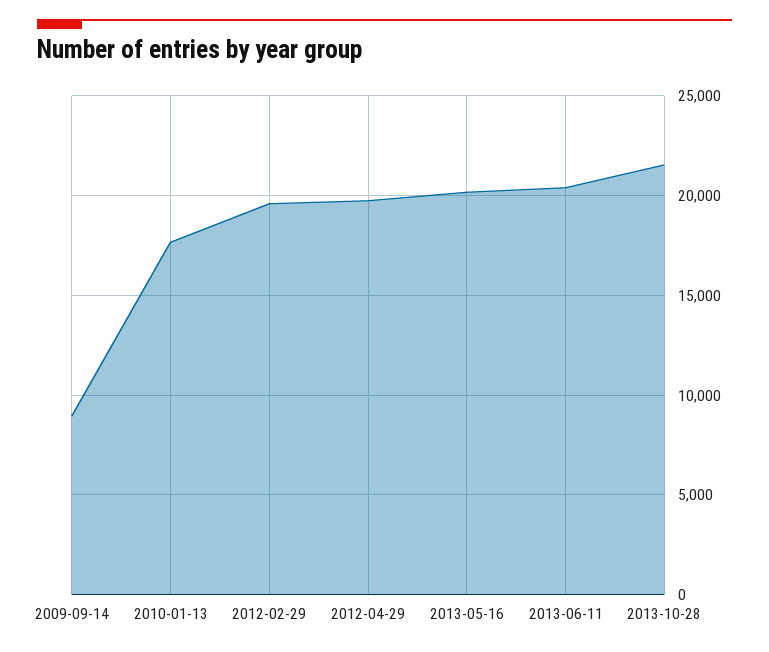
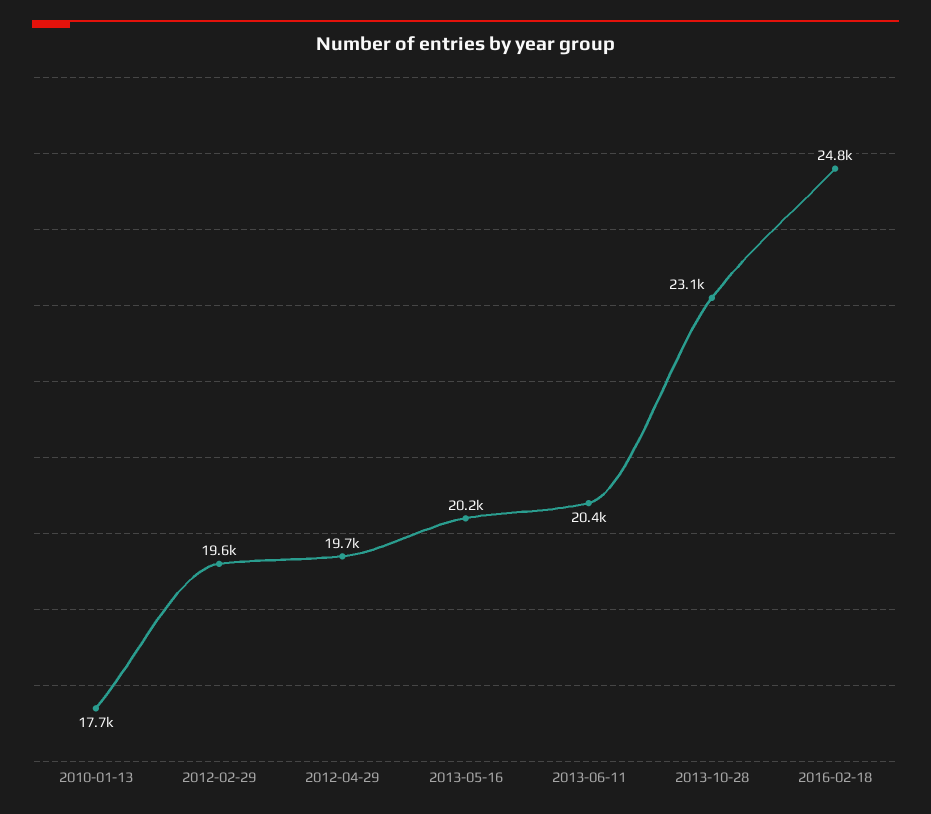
2009-09-14: 9000 -> none
2013-10-28: 21500 -> 23100
2016-02-18: none -> 24800

